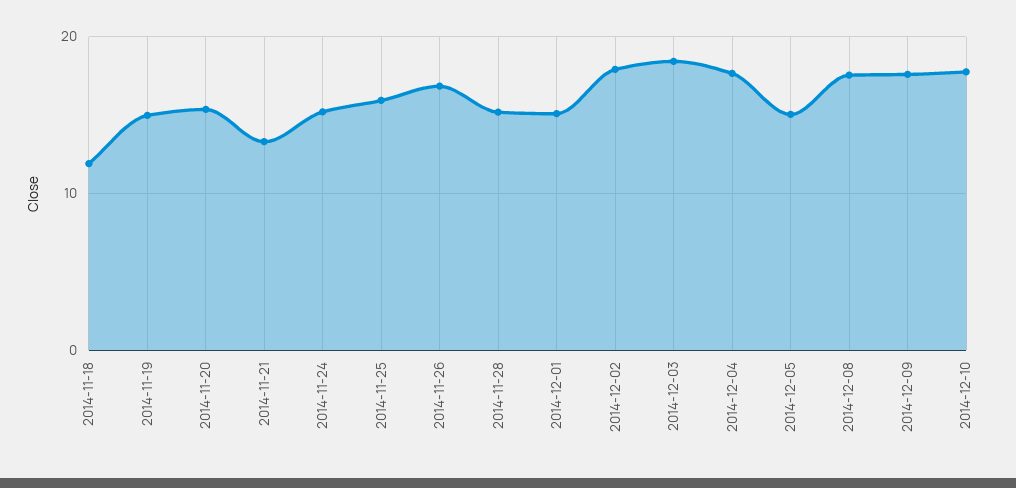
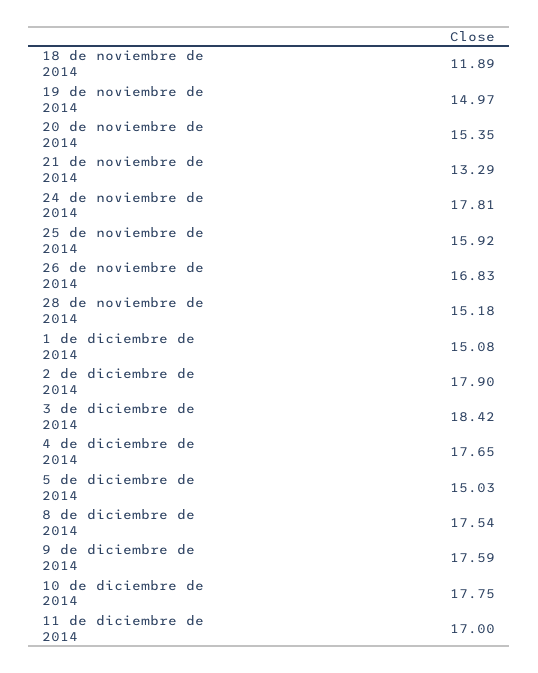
2014-11-24: 15 -> 17.81
11 de diciembre de 2014: none -> 17

